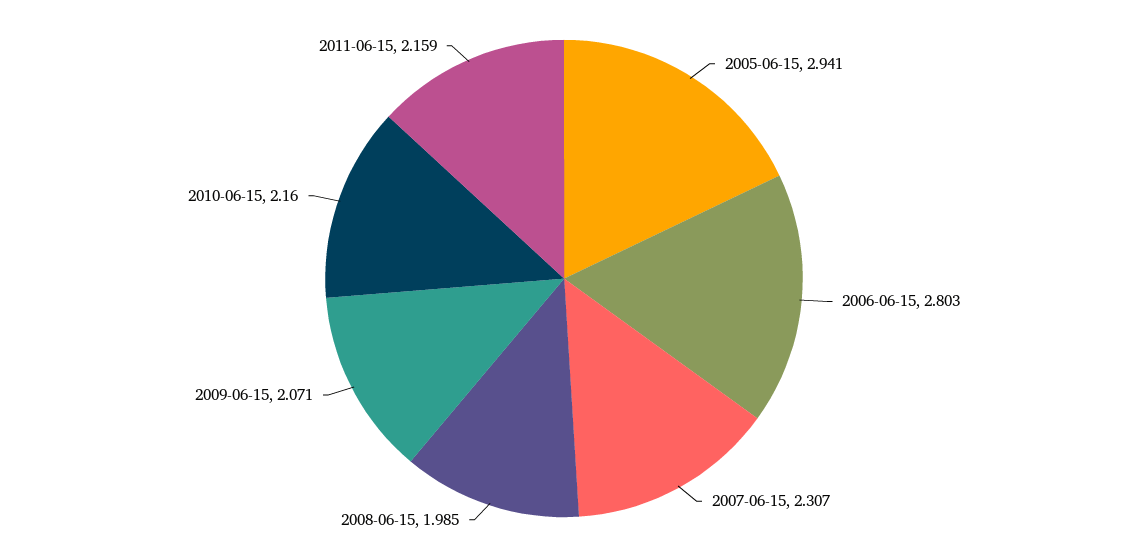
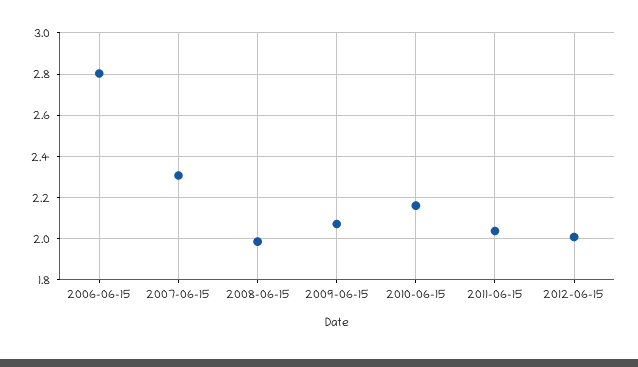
2005-06-15: 2.941 -> none
2011-06-15: 2.159 -> 2.05
2012-06-15: none -> 2

